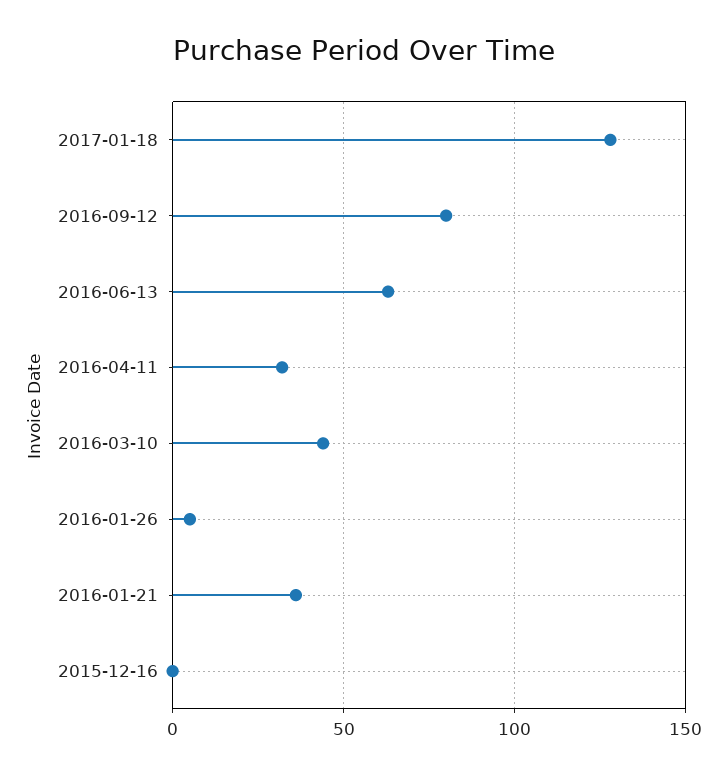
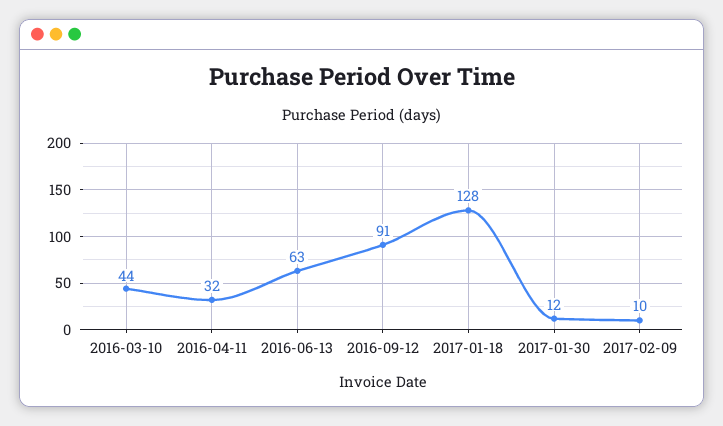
2016-09-12: 80 -> 91
2016-01-26: 5 -> none
2016-01-21: 35 -> none
2015-12-16: 0 -> none
2017-01-30: none -> 12
2017-02-09: none -> 10

